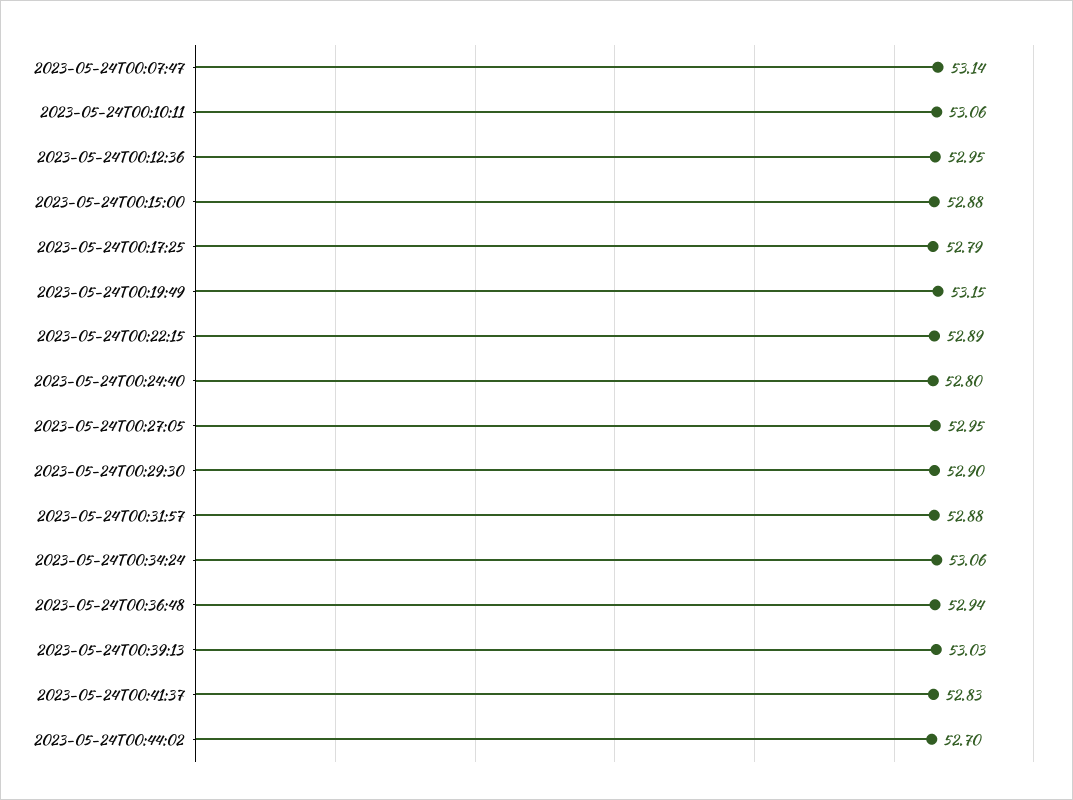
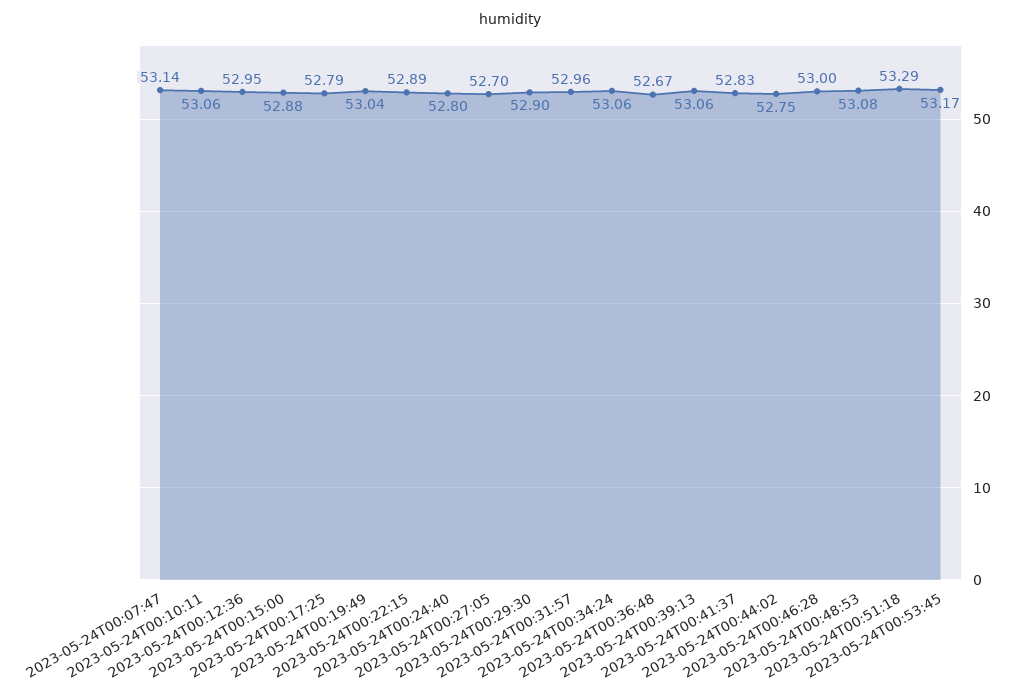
2023-05-24T00:19:49: 53.15 -> 53.04
2023-05-24T00:27:05: 52.95 -> 52.7
2023-05-24T00:31:57: 52.88 -> 52.96
2023-05-24T00:36:48: 52.94 -> 52.67
2023-05-24T00:39:13: 53.03 -> 53.06
2023-05-24T00:44:02: 52.7 -> 52.75
2023-05-24T00:46:28: none -> 53
2023-05-24T00:48:53: none -> 53.08
2023-05-24T00:51:18: none -> 53.29
2023-05-24T00:53:45: none -> 53.17

